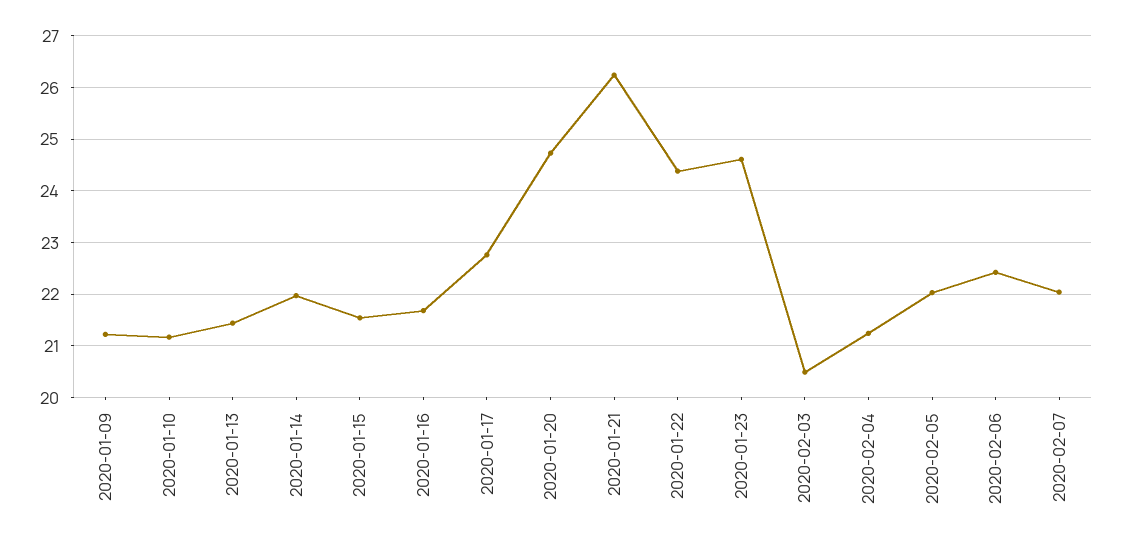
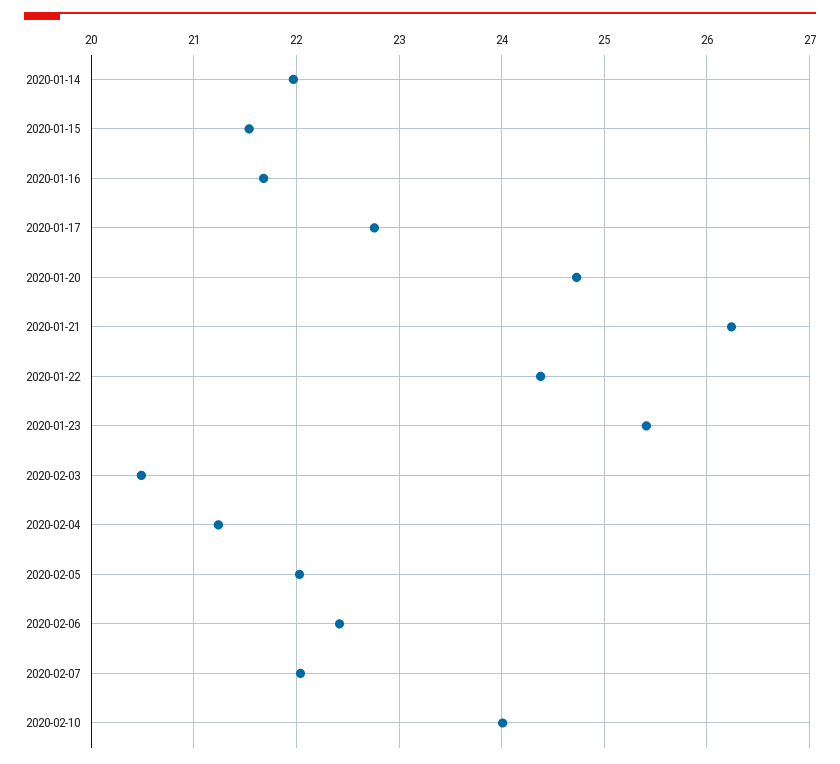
2020-01-09: 21.2 -> none
2020-01-10: 21.2 -> none
2020-01-13: 21.4 -> none
2020-01-23: 24.6 -> 25.4
2020-02-10: none -> 24

